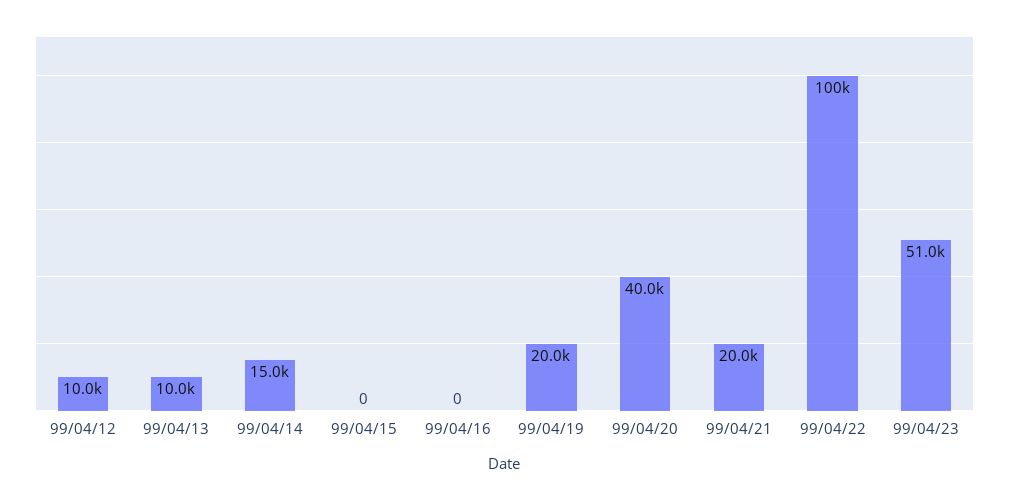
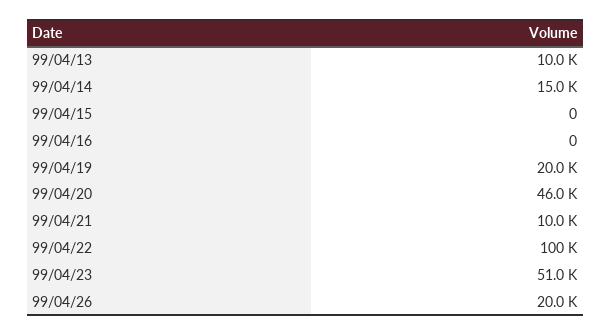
99/04/12: 10000 -> none
99/04/20: 40000 -> 46000
99/04/21: 20000 -> 10000
99/04/26: none -> 20000

